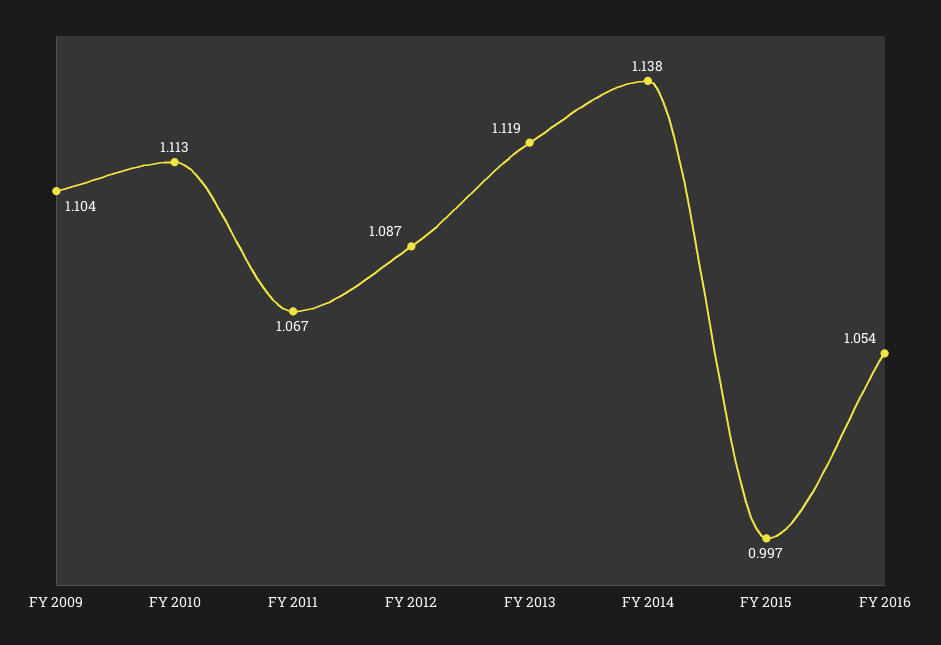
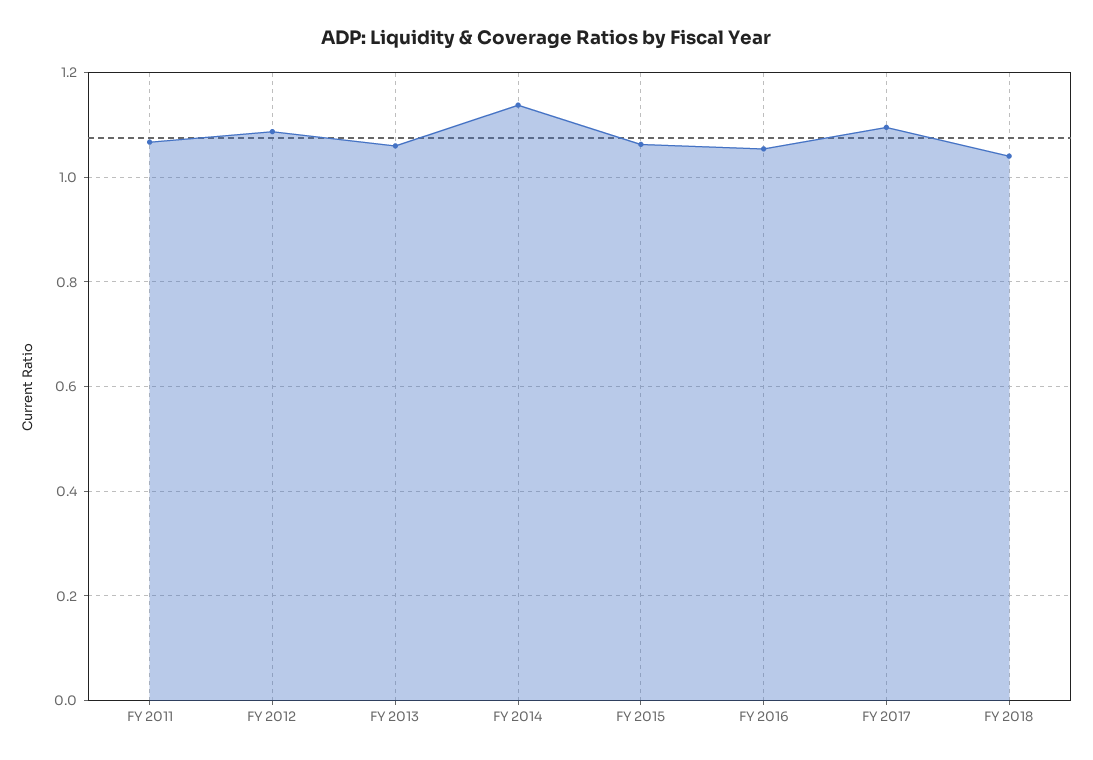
FY 2009: 1.104 -> none
FY 2010: 1.113 -> none
FY 2013: 1.119 -> 1.06
FY 2015: 0.997 -> 1.06
FY 2017: none -> 1.1
FY 2018: none -> 1.04

